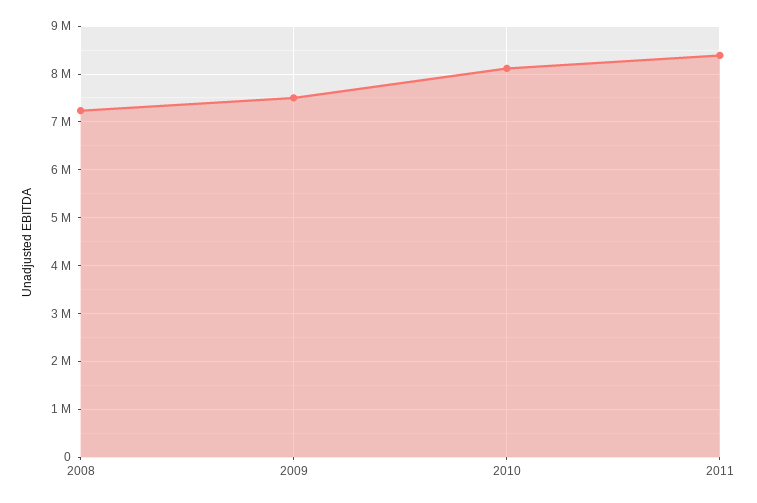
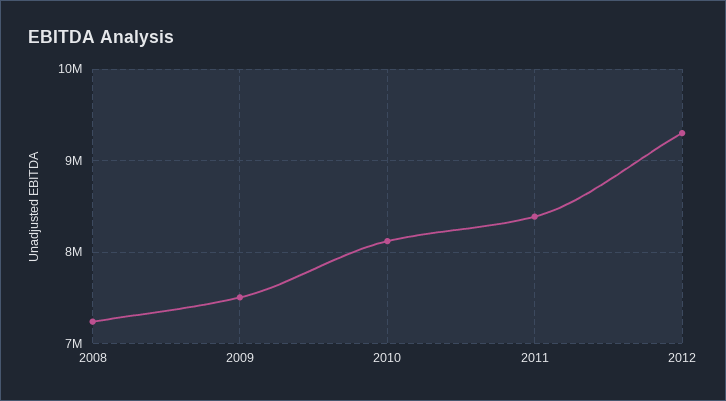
2012: none -> 9300000

